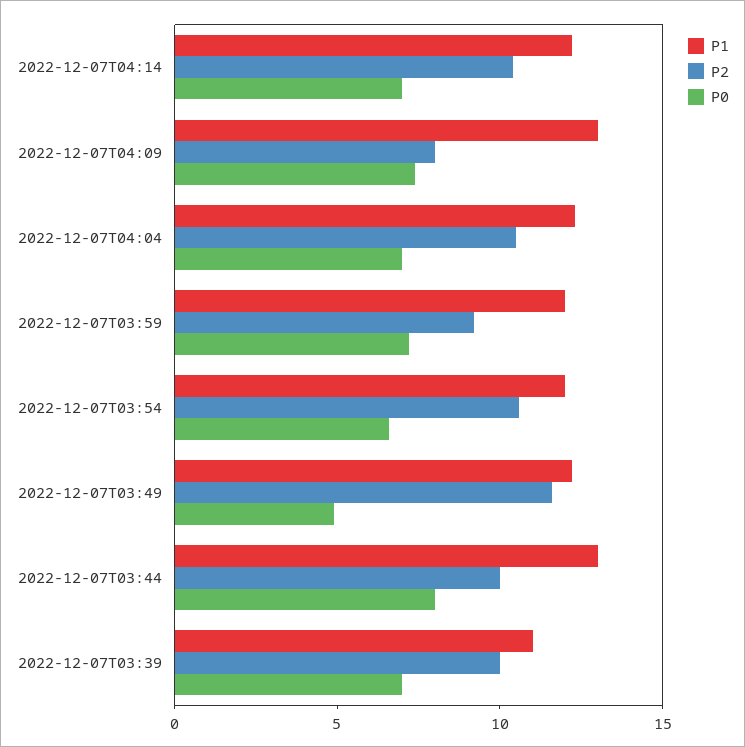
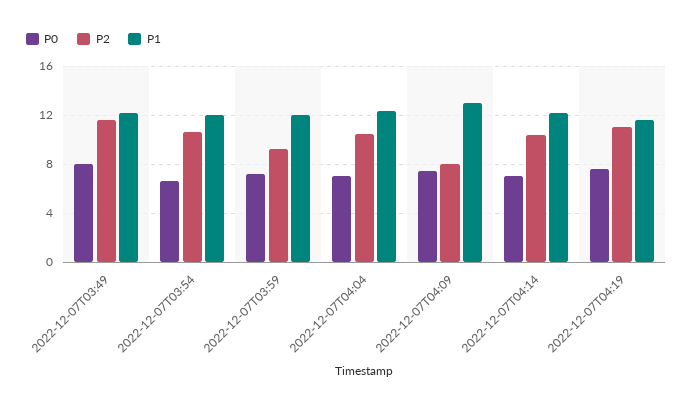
P0, 2022-12-07T03:49: 5 -> 8
P1, 2022-12-07T03:44: 13 -> none
P2, 2022-12-07T03:44: 10 -> none
P0, 2022-12-07T03:44: 8 -> none
P1, 2022-12-07T03:39: 11 -> none
P2, 2022-12-07T03:39: 10 -> none
P0, 2022-12-07T03:39: 7 -> none
P0, 2022-12-07T04:19: none -> 7.5
P2, 2022-12-07T04:19: none -> 11
P1, 2022-12-07T04:19: none -> 11.5

